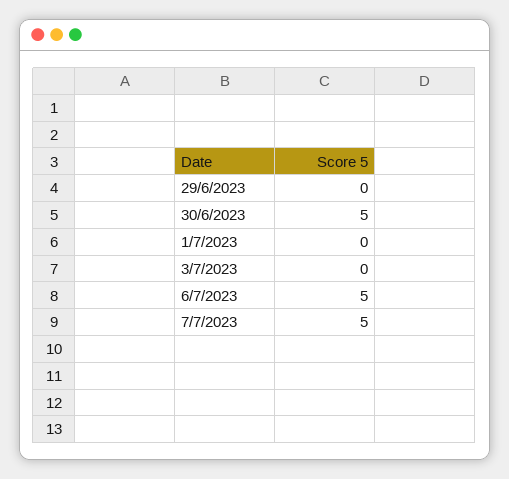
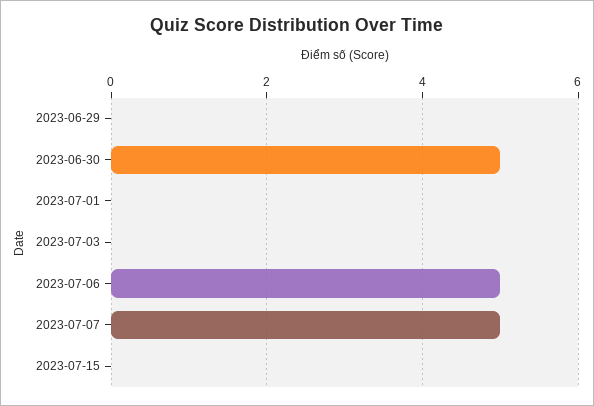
2023-07-15: none -> 0

